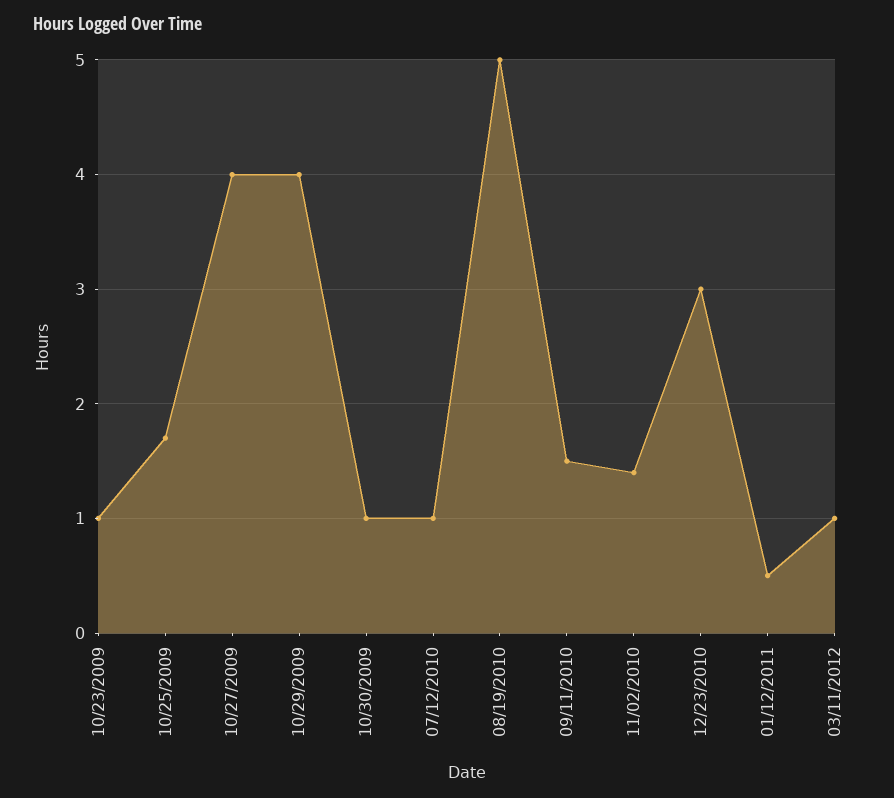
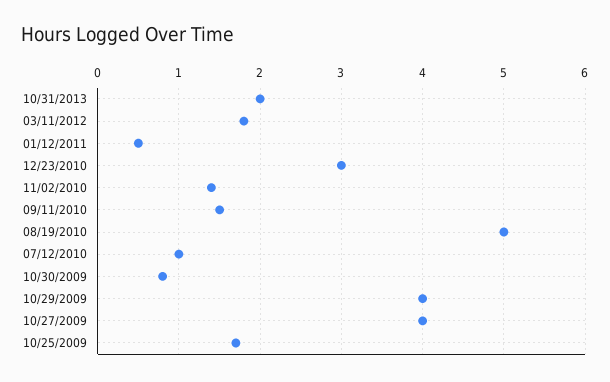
10/23/2009: 1 -> none
10/30/2009: 1 -> 0.8
03/11/2012: 1 -> 1.8
10/31/2013: none -> 2

